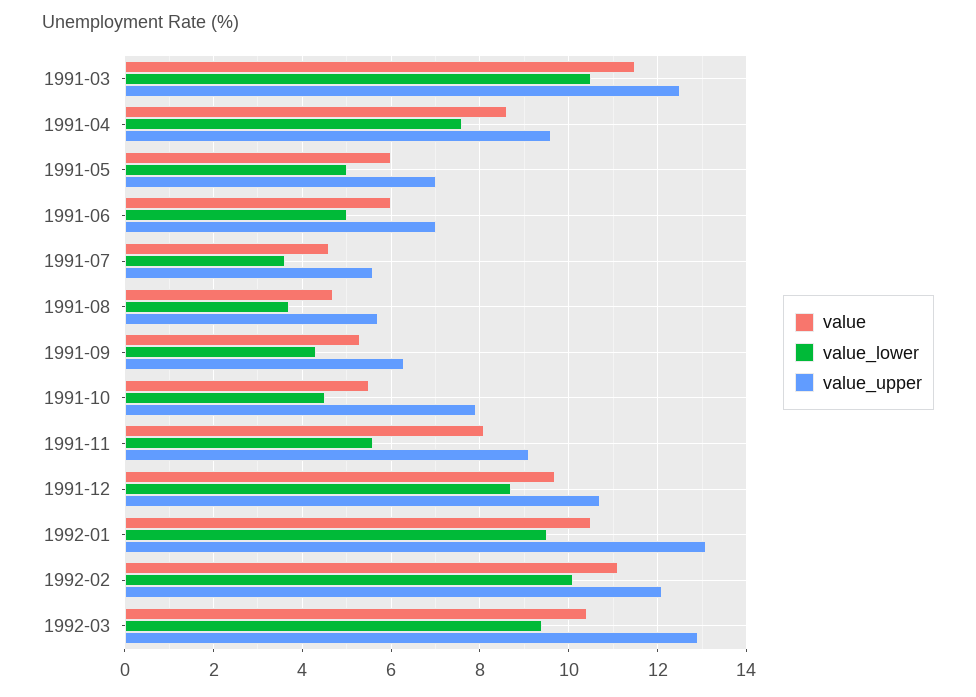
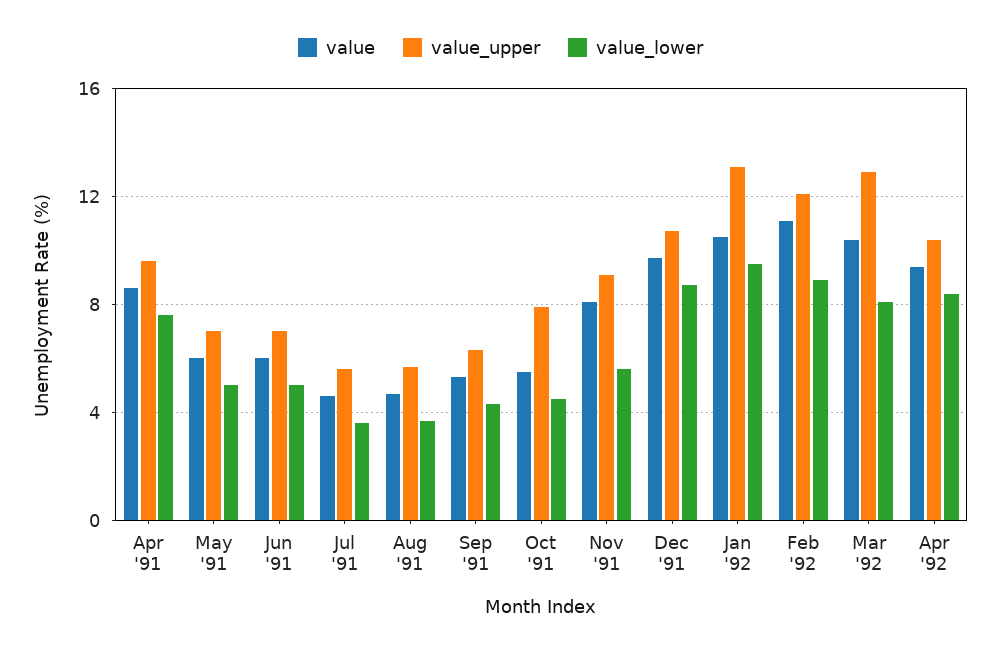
value, 1991-03: 11.5 -> none
value_lower, 1991-03: 10.5 -> none
value_upper, 1991-03: 12.5 -> none
value_lower, 1992-02: 10 -> 9
value_lower, 1992-03: 9.5 -> 8
value, Apr '92: none -> 9.5
value_upper, Apr '92: none -> 10.5
value_lower, Apr '92: none -> 8.5

